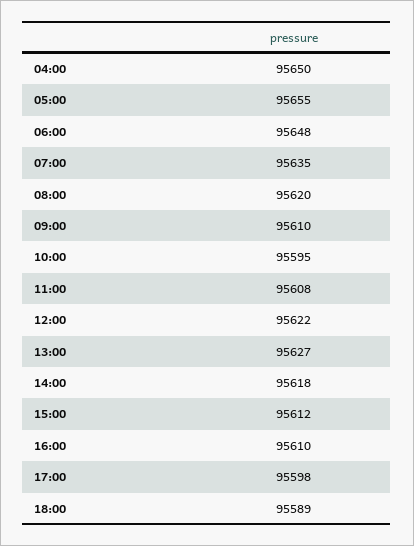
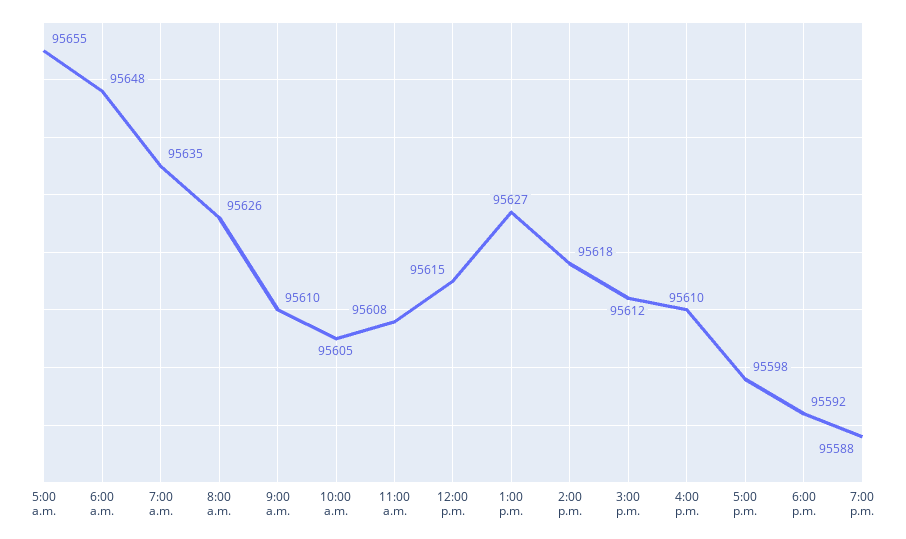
04:00: 95650 -> none
08:00: 95620 -> 95626
10:00: 95595 -> 95605
12:00: 95622 -> 95615
18:00: 95589 -> 95592
7:00 p.m.: none -> 95588

